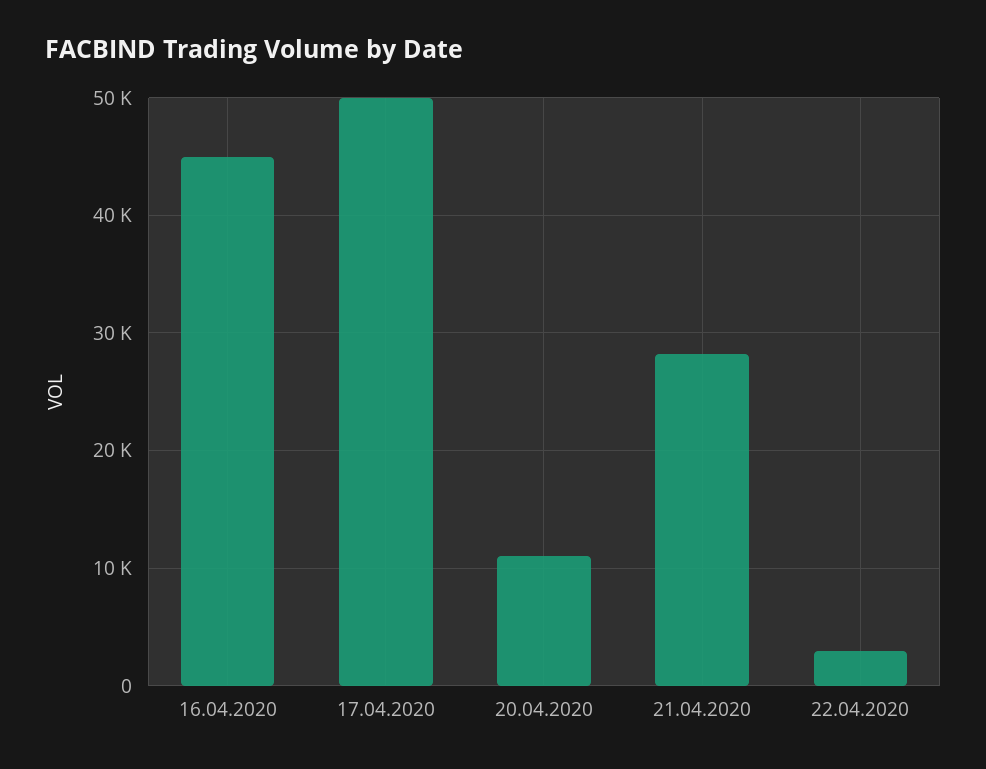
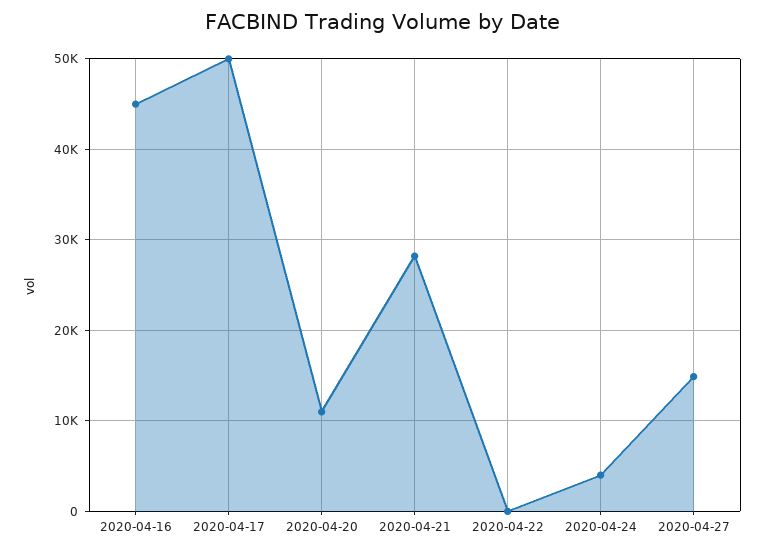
22.04.2020: 3000 -> 0
2020-04-24: none -> 4000
2020-04-27: none -> 15000

